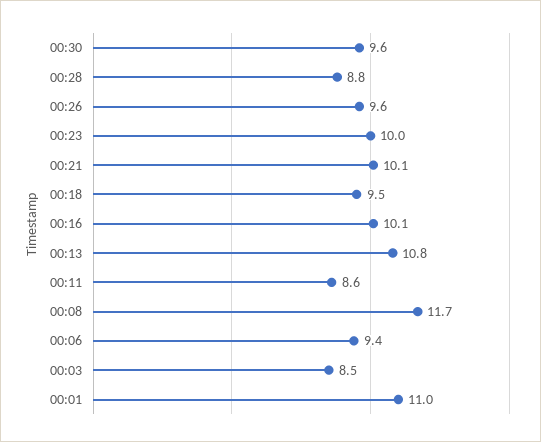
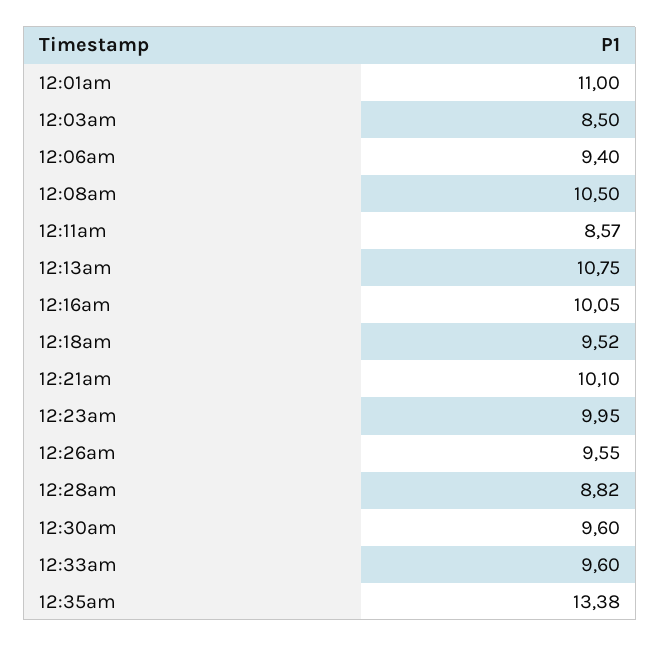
00:08: 11.7 -> 10.5
12:33am: none -> 9.6
12:35am: none -> 13.38

